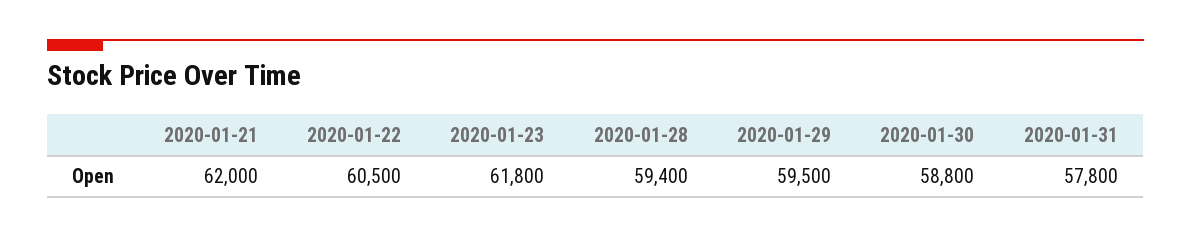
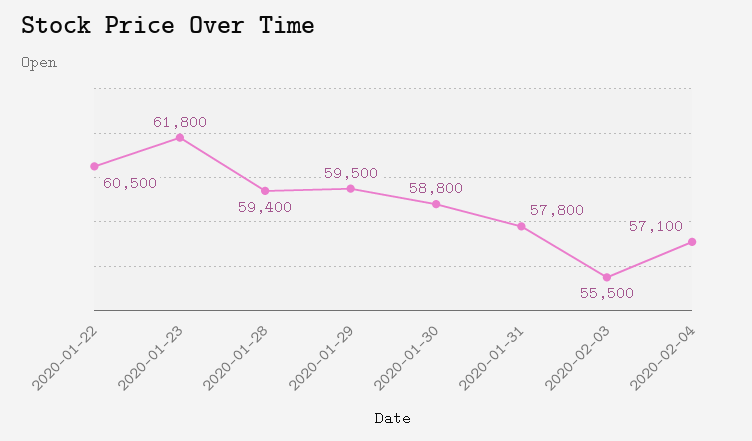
2020-01-21: 62000 -> none
2020-02-03: none -> 55500
2020-02-04: none -> 57100

